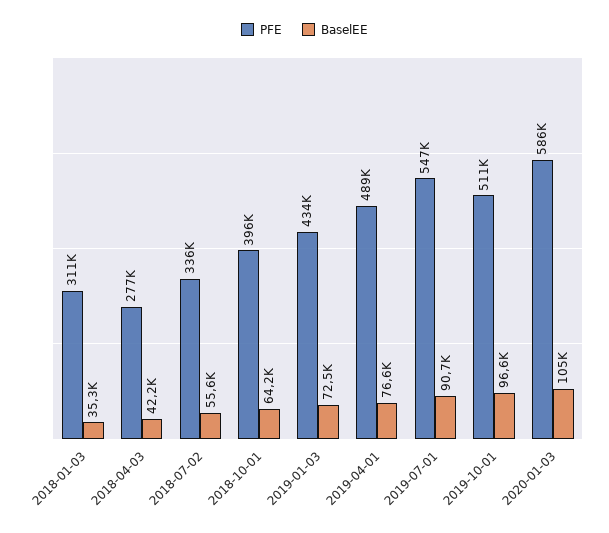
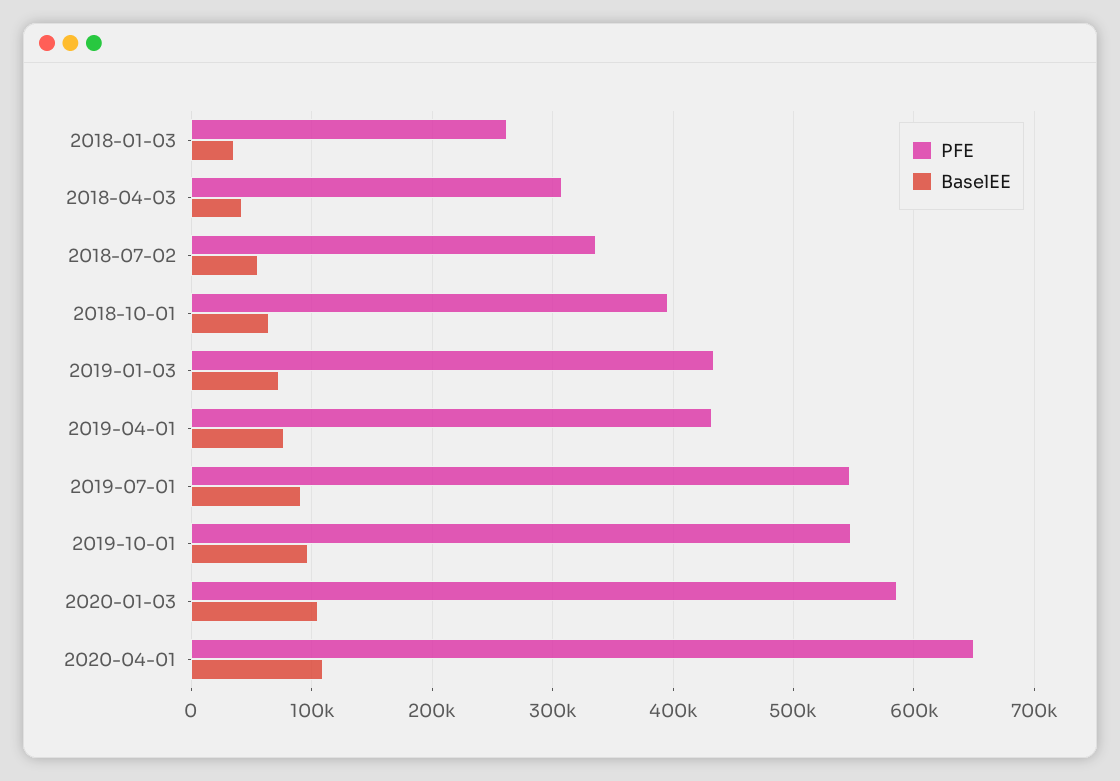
PFE, 2018-01-03: 311000 -> 260000
PFE, 2018-04-03: 277000 -> 310000
PFE, 2019-04-01: 489000 -> 430000
PFE, 2019-10-01: 511000 -> 550000
PFE, 2020-04-01: none -> 650000
BaselEE, 2020-04-01: none -> 110000

